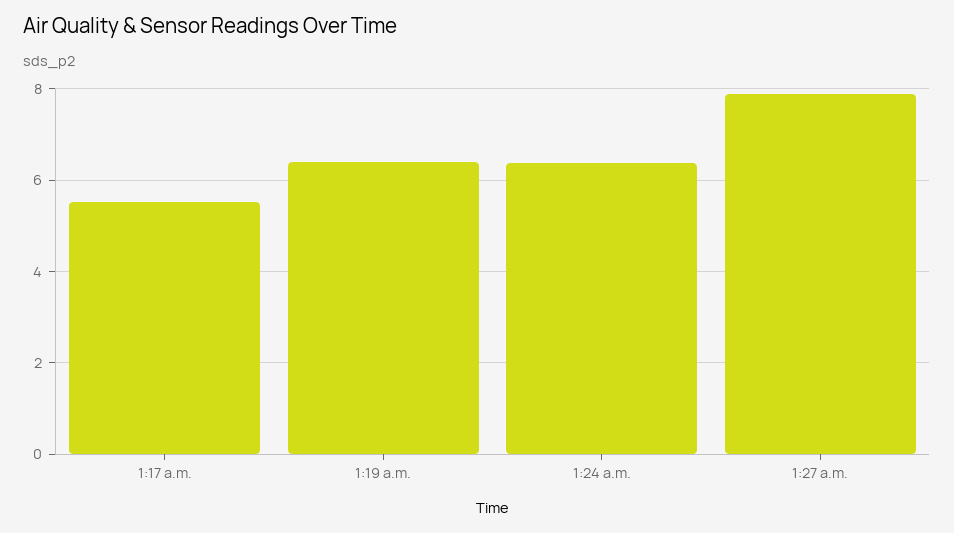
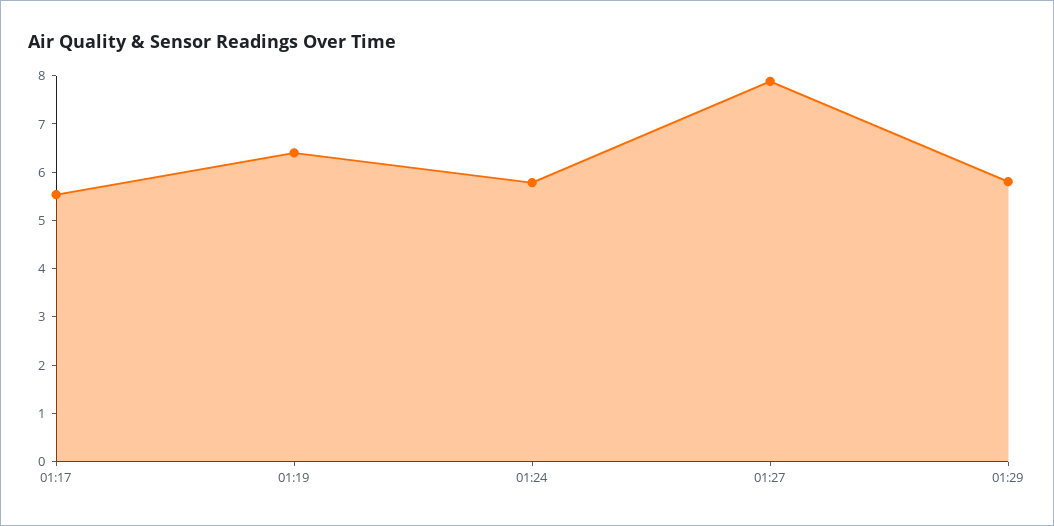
1:24 a.m.: 6.4 -> 5.8
01:29: none -> 5.8

